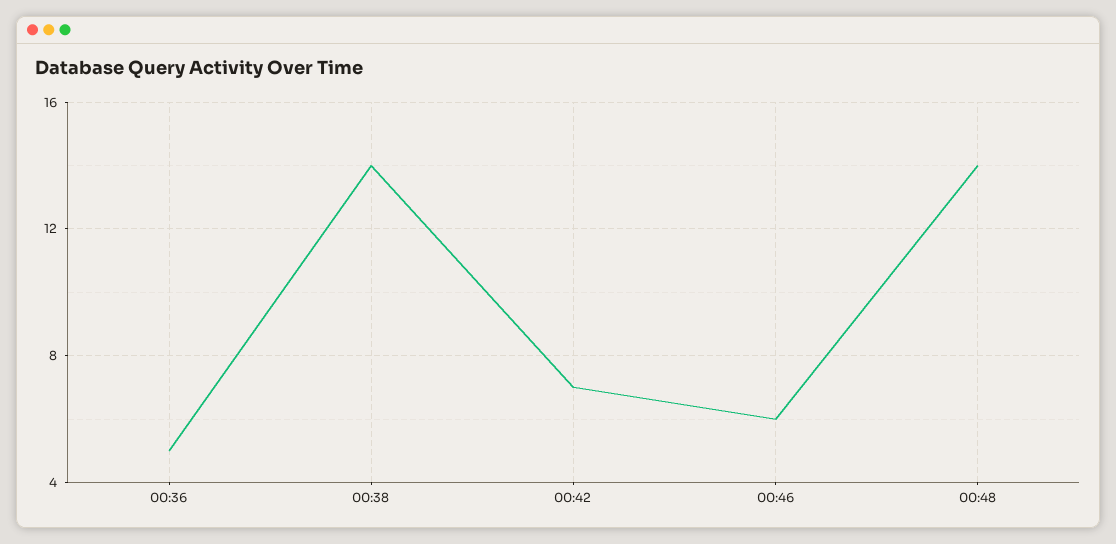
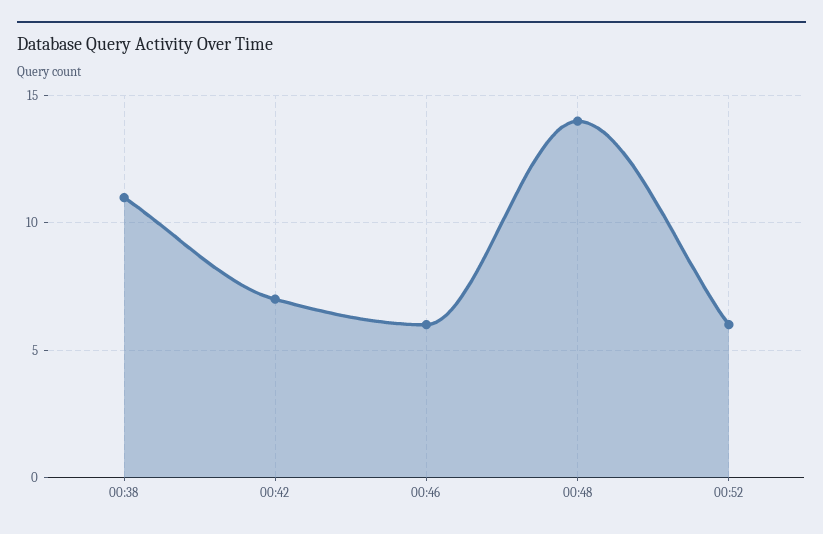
00:36: 5 -> none
00:38: 14 -> 11
00:52: none -> 6

